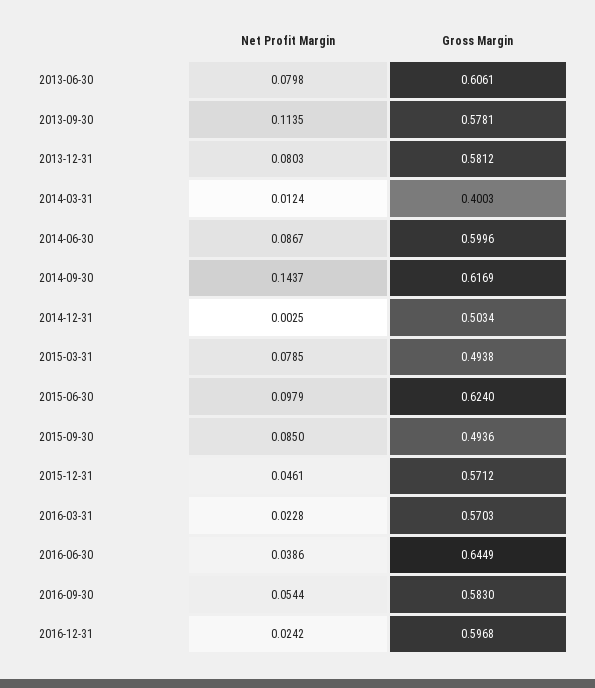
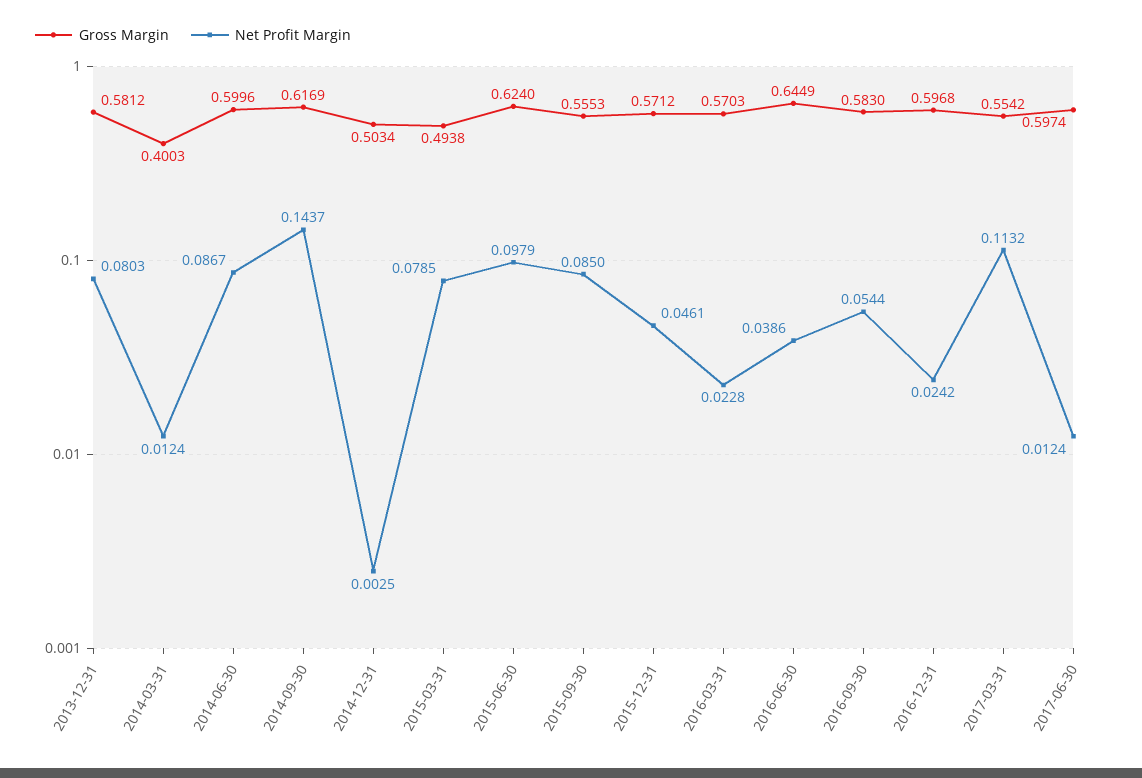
Net Profit Margin, 2013-06-30: 0.0798 -> none
Gross Margin, 2013-06-30: 0.6061 -> none
Net Profit Margin, 2013-09-30: 0.1135 -> none
Gross Margin, 2013-09-30: 0.5781 -> none
Gross Margin, 2015-09-30: 0.4936 -> 0.5553
Gross Margin, 2017-03-31: none -> 0.5542
Net Profit Margin, 2017-03-31: none -> 0.1132
Gross Margin, 2017-06-30: none -> 0.5974
Net Profit Margin, 2017-06-30: none -> 0.0124

